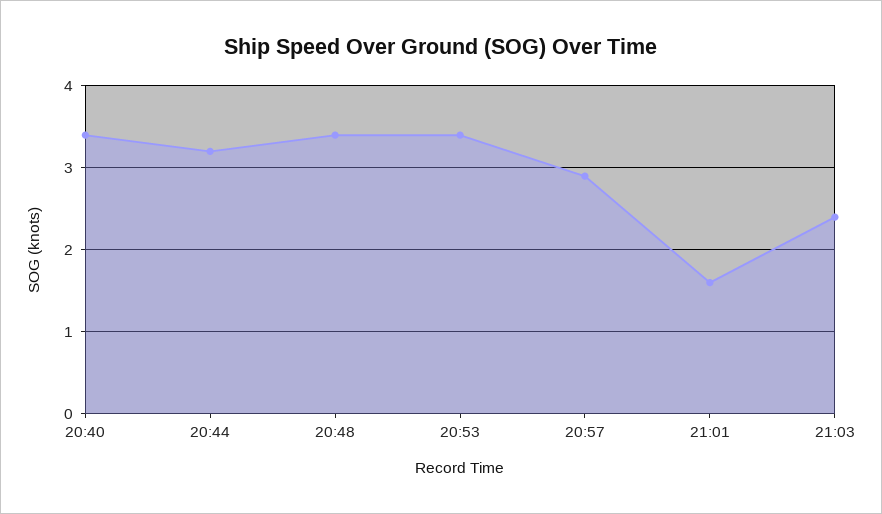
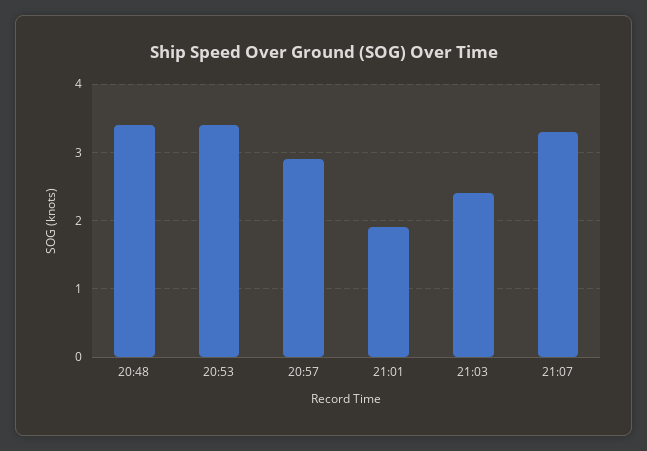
20:40: 3.4 -> none
20:44: 3.2 -> none
21:01: 1.6 -> 1.9
21:07: none -> 3.3

